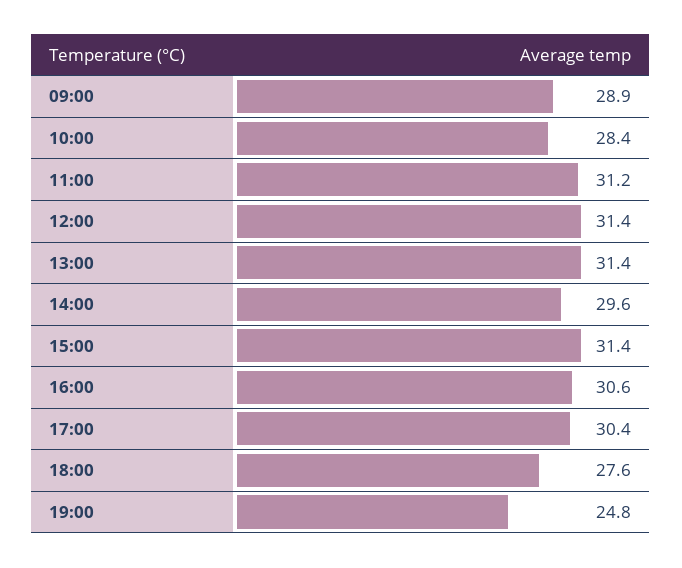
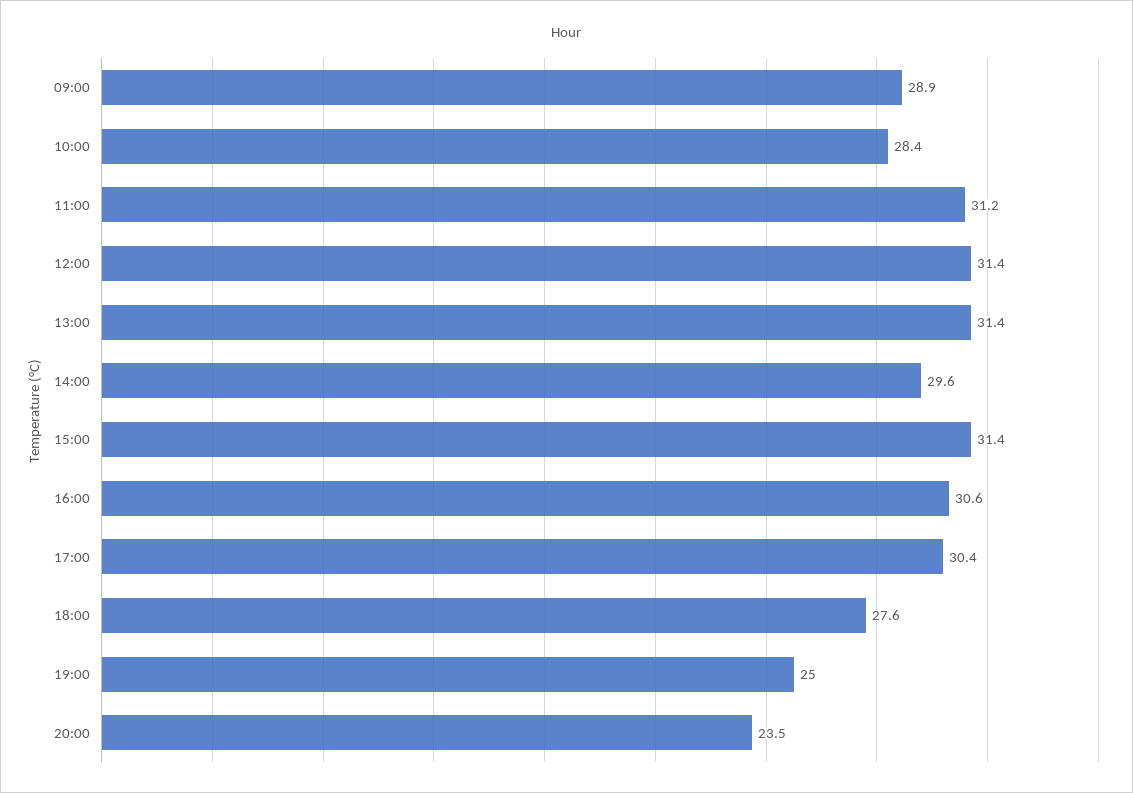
19:00: 24.8 -> 25
20:00: none -> 23.5

